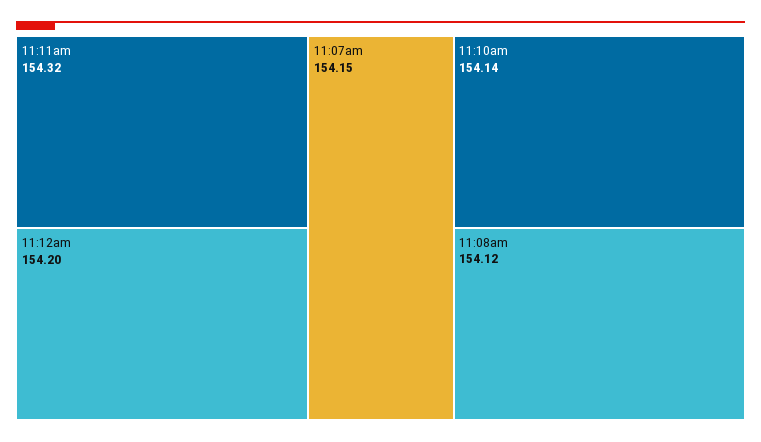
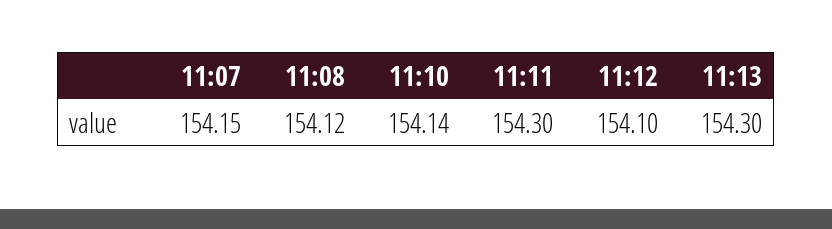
11:11am: 154.32 -> 154.3
11:12am: 154.2 -> 154.1
11:13: none -> 154.3

